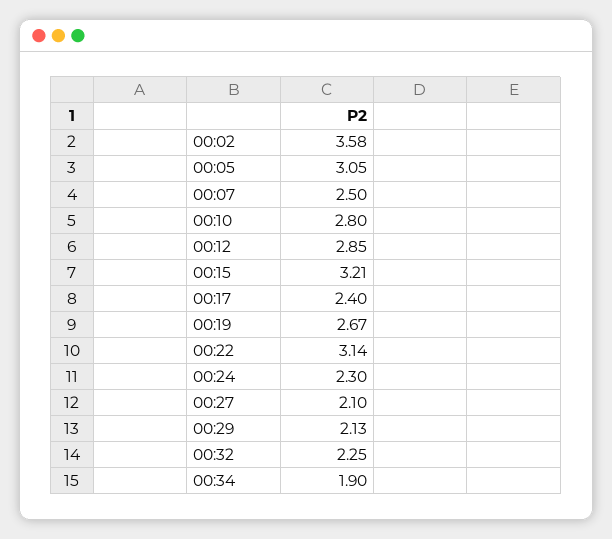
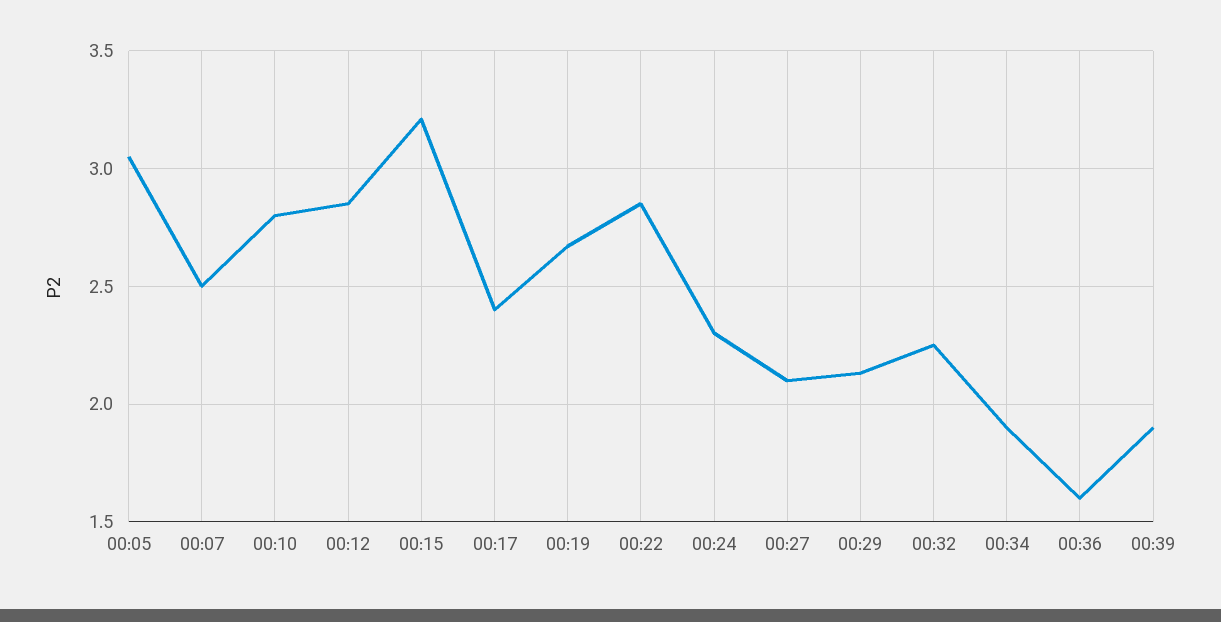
00:02: 3.58 -> none
00:22: 3.14 -> 2.85
00:36: none -> 1.6
00:39: none -> 1.9

